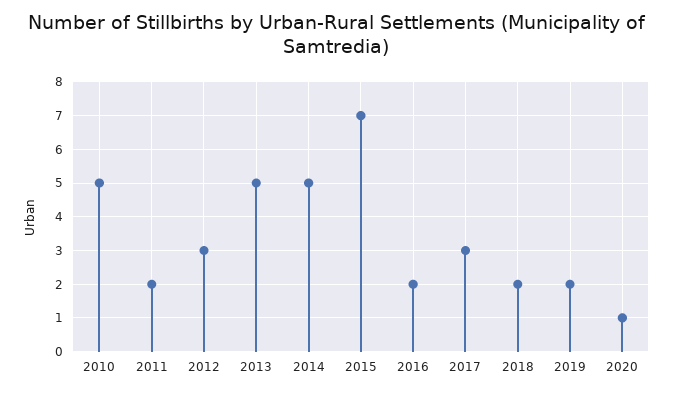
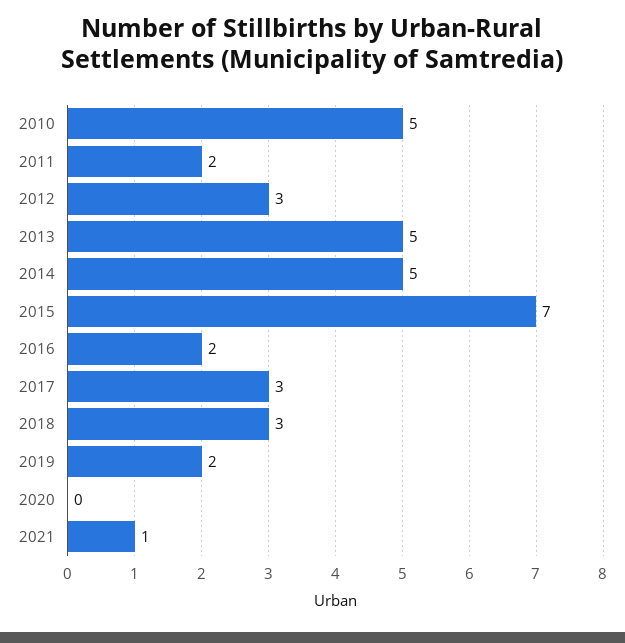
2018: 2 -> 3
2020: 1 -> 0
2021: none -> 1

